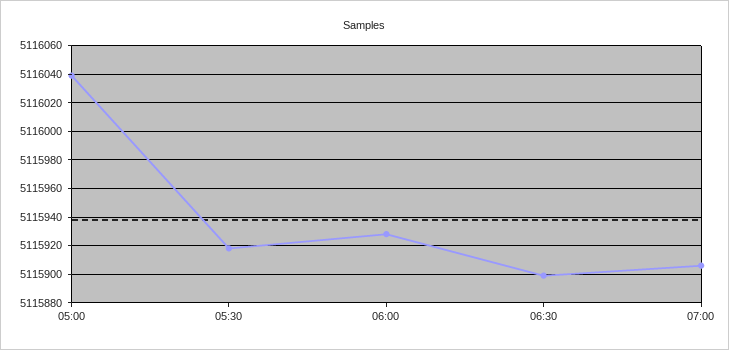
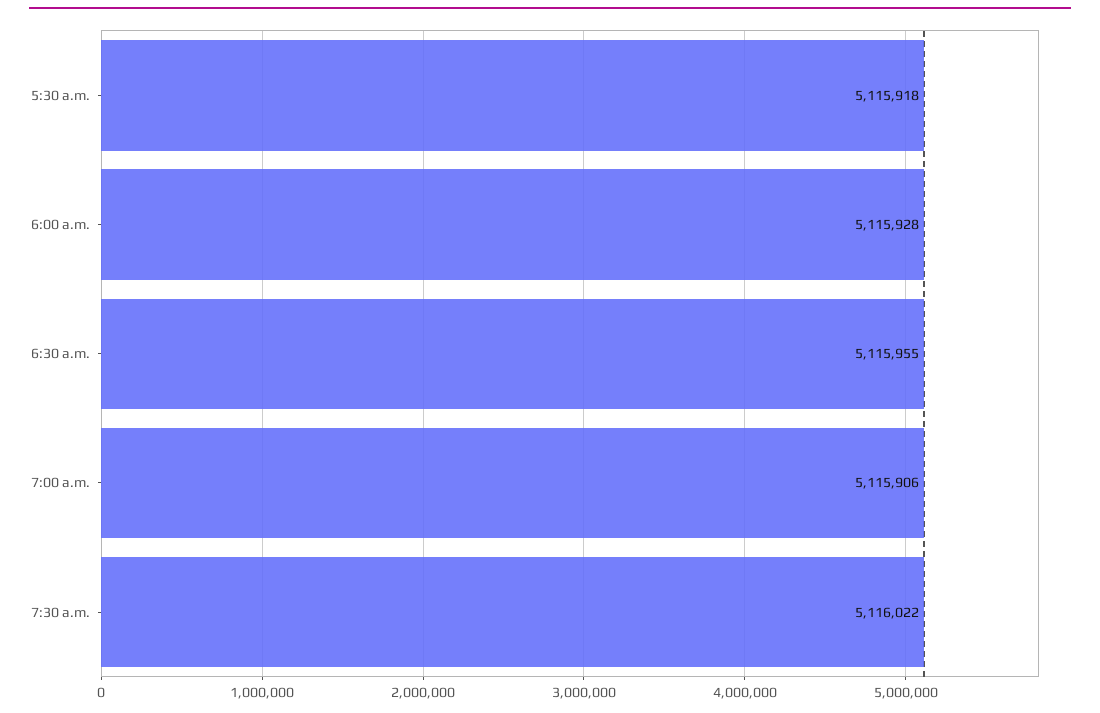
05:00: 5116040 -> none
06:30: 5115900 -> 5115955
7:30 a.m.: none -> 5116022

